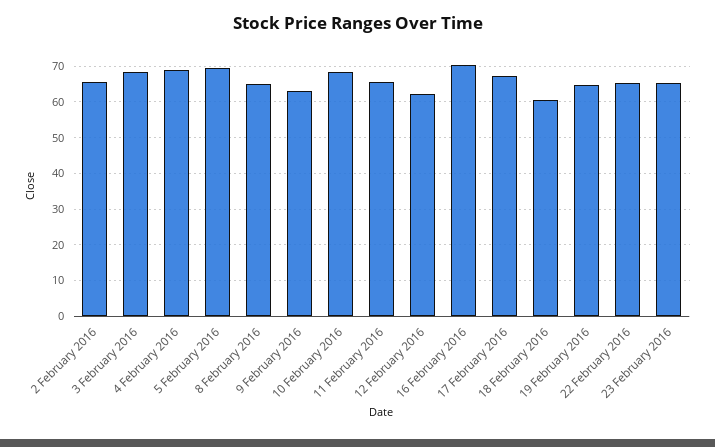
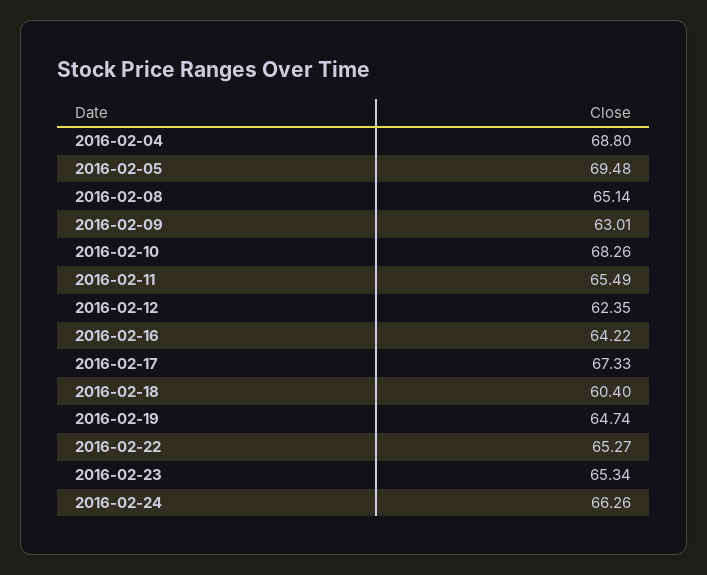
2 February 2016: 66 -> none
3 February 2016: 68 -> none
16 February 2016: 70 -> 64.22
2016-02-24: none -> 66.26

